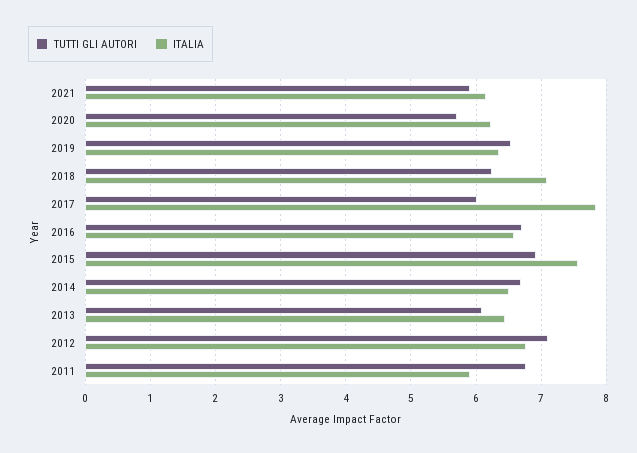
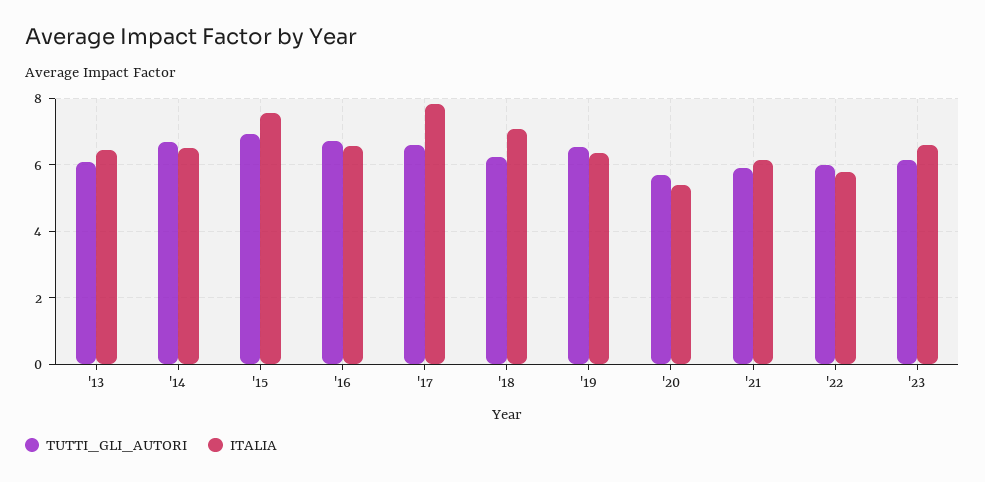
ITALIA, 2020: 6.2 -> 5.4
TUTTI GLI AUTORI, 2017: 6 -> 6.6
TUTTI GLI AUTORI, 2012: 7.1 -> none
ITALIA, 2012: 6.8 -> none
TUTTI GLI AUTORI, 2011: 6.8 -> none
ITALIA, 2011: 5.9 -> none
TUTTI GLI AUTORI, '22: none -> 6
ITALIA, '22: none -> 5.8
TUTTI GLI AUTORI, '23: none -> 6.2
ITALIA, '23: none -> 6.6

